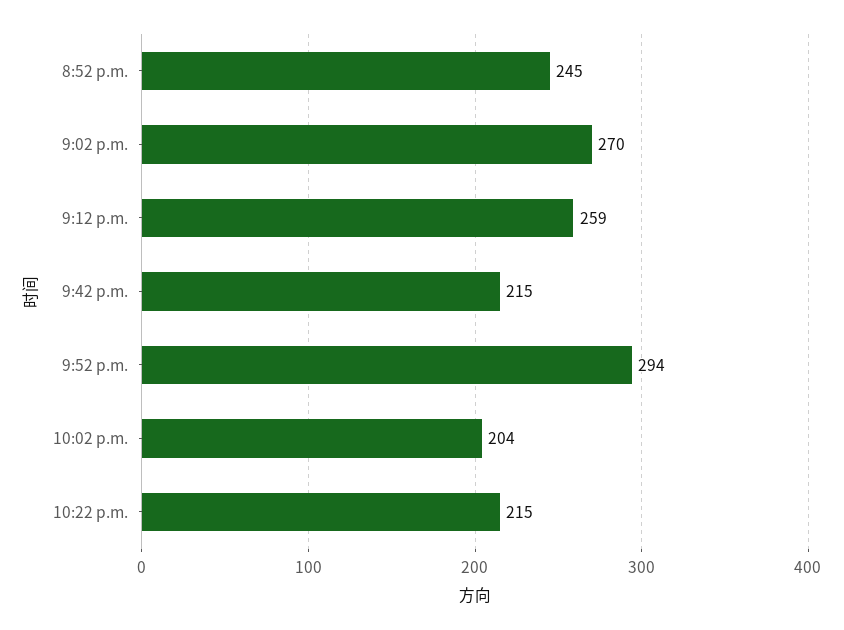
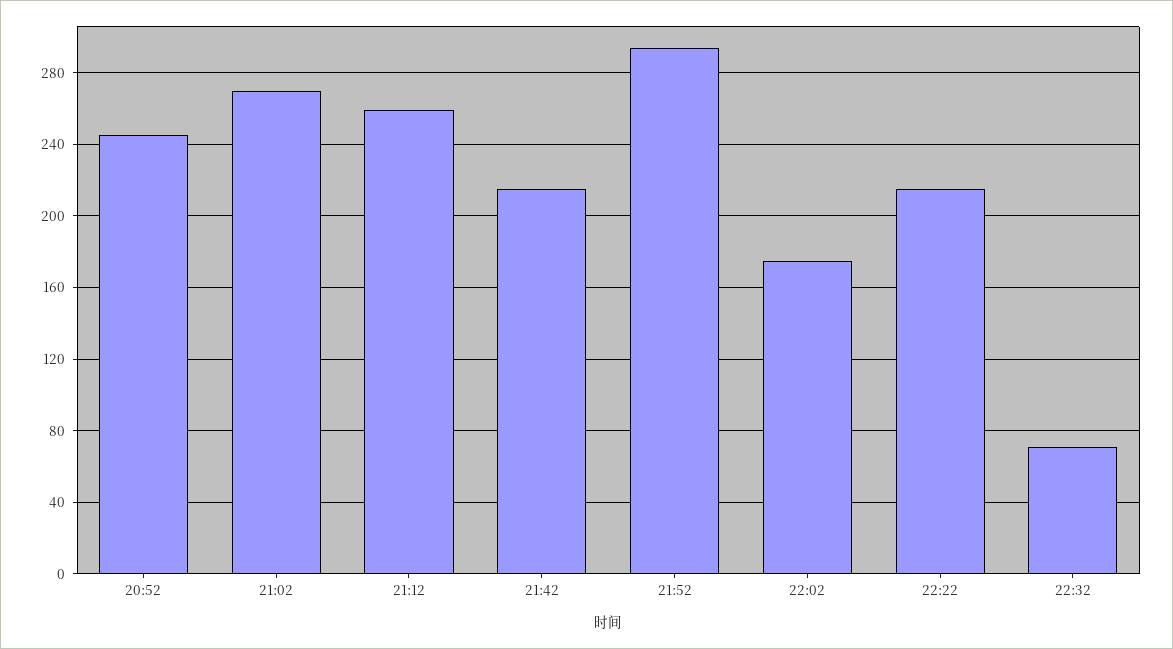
10:02 p.m.: 204 -> 175
22:32: none -> 70

